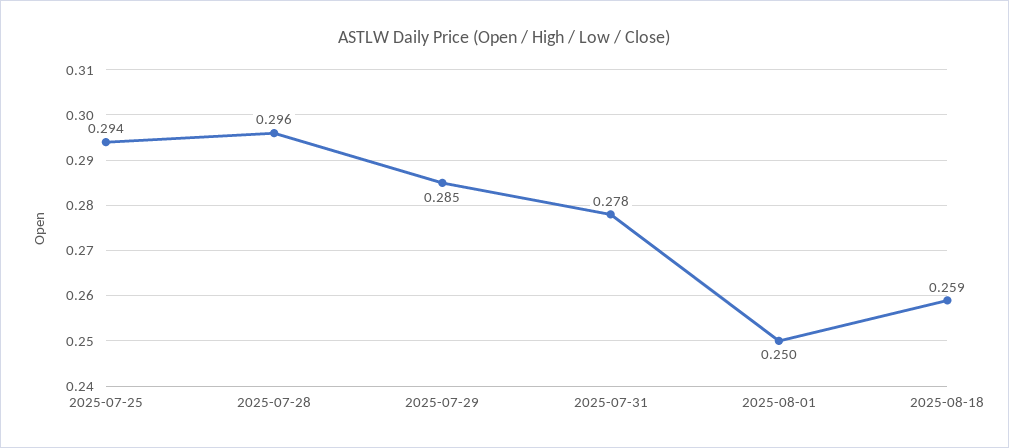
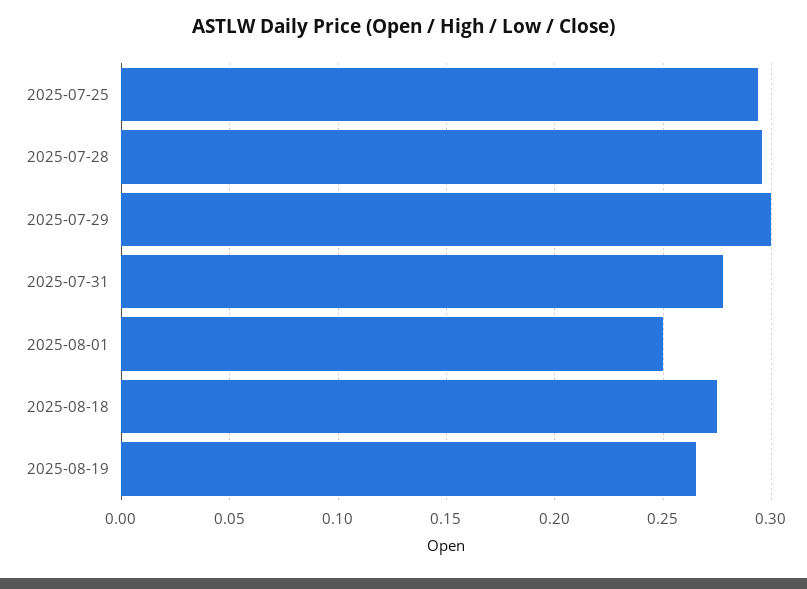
2025-07-29: 0.285 -> 0.3
2025-08-18: 0.259 -> 0.275
2025-08-19: none -> 0.265

